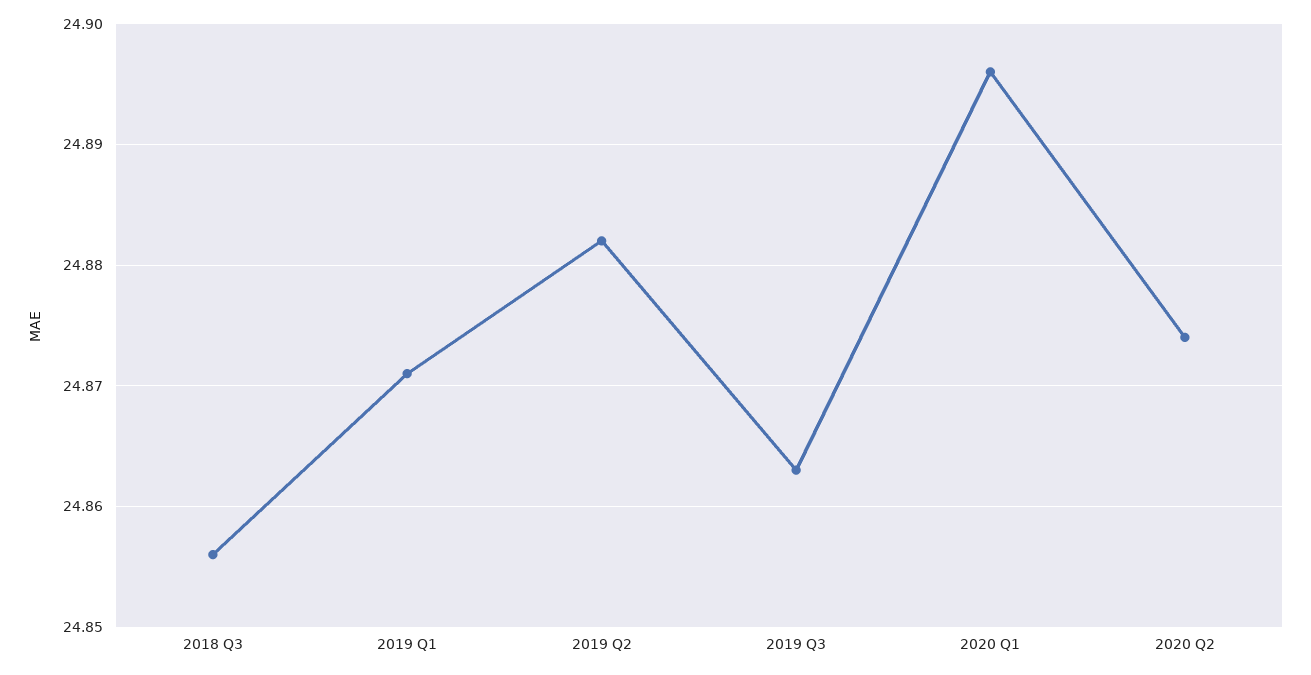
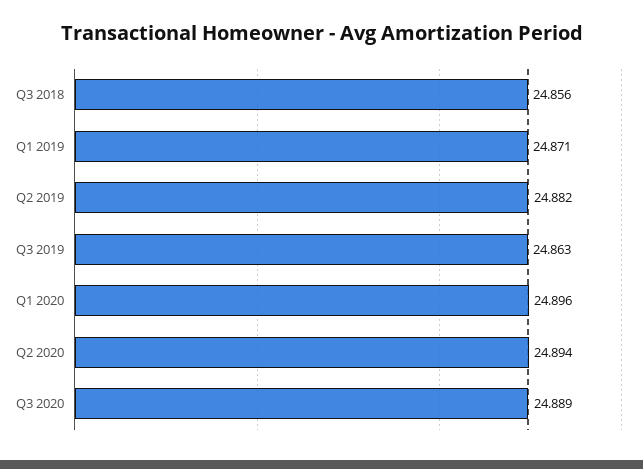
2020 Q2: 24.874 -> 24.894
Q3 2020: none -> 24.889

